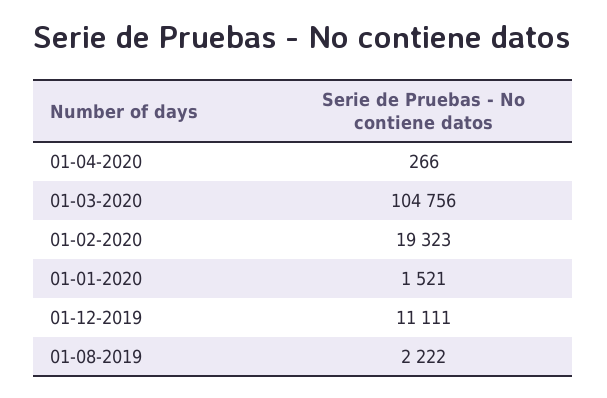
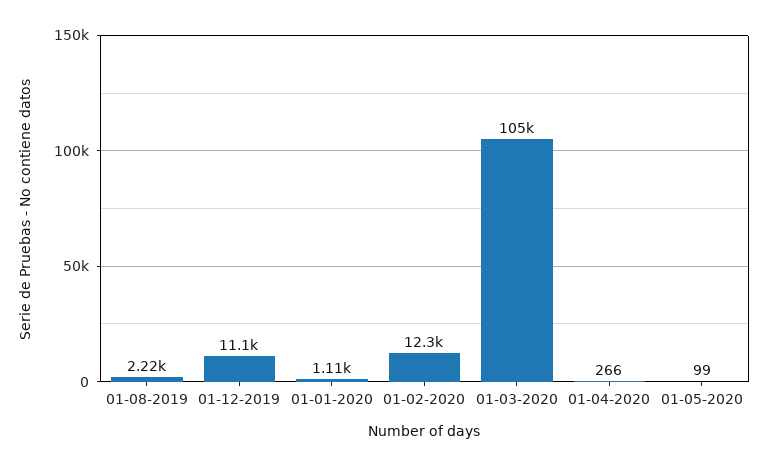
01-02-2020: 19323 -> 12300
01-01-2020: 1521 -> 1110
01-05-2020: none -> 99

